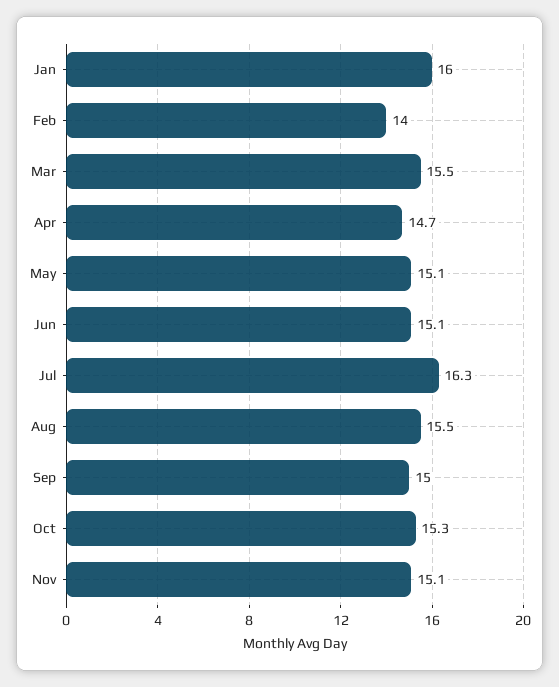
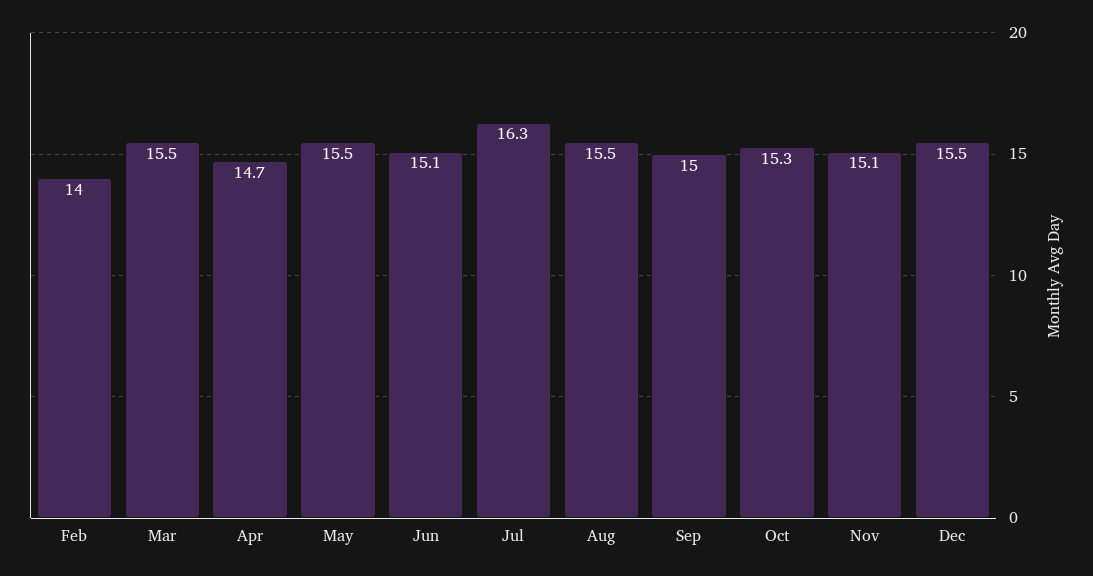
Jan: 16 -> none
May: 15.1 -> 15.5
Dec: none -> 15.5

